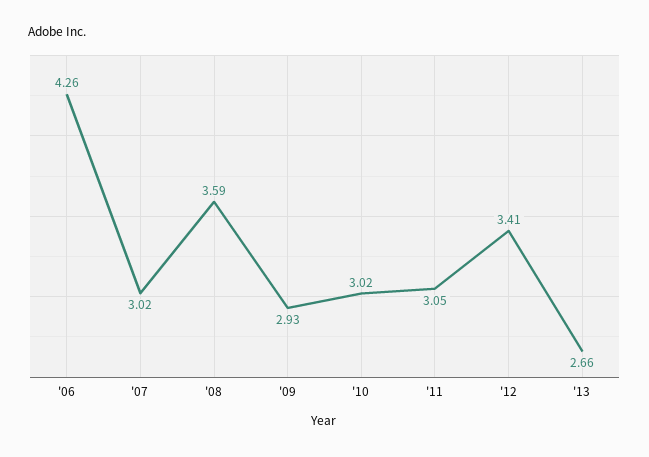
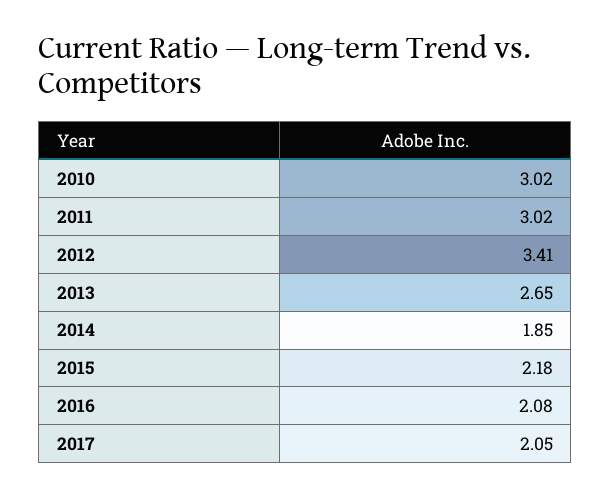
'06: 4.26 -> none
'07: 3.02 -> none
'08: 3.59 -> none
'09: 2.93 -> none
'11: 3.05 -> 3.02
'13: 2.66 -> 2.65
2014: none -> 1.85
2015: none -> 2.18
2016: none -> 2.08
2017: none -> 2.05

